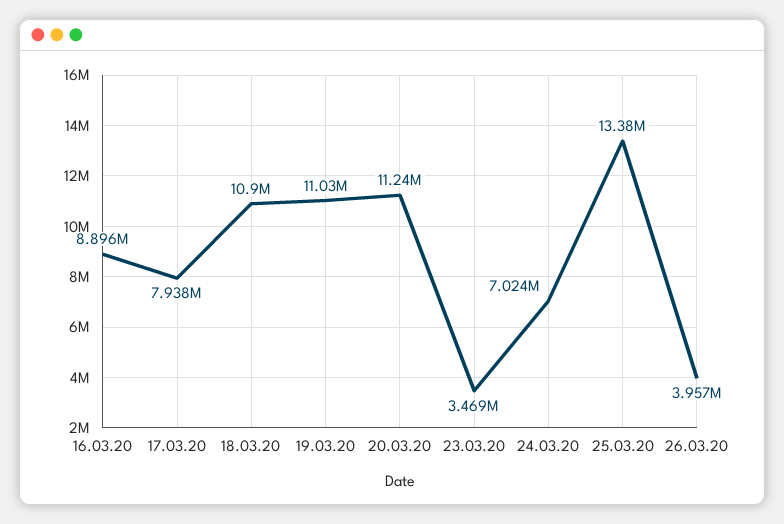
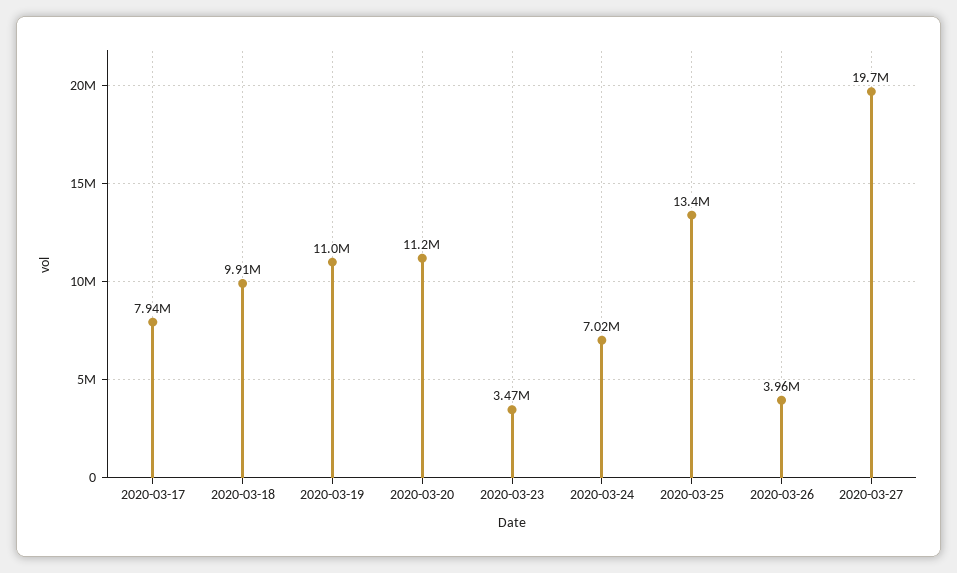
16.03.20: 8896000 -> none
18.03.20: 10900000 -> 9910000
2020-03-27: none -> 19700000

